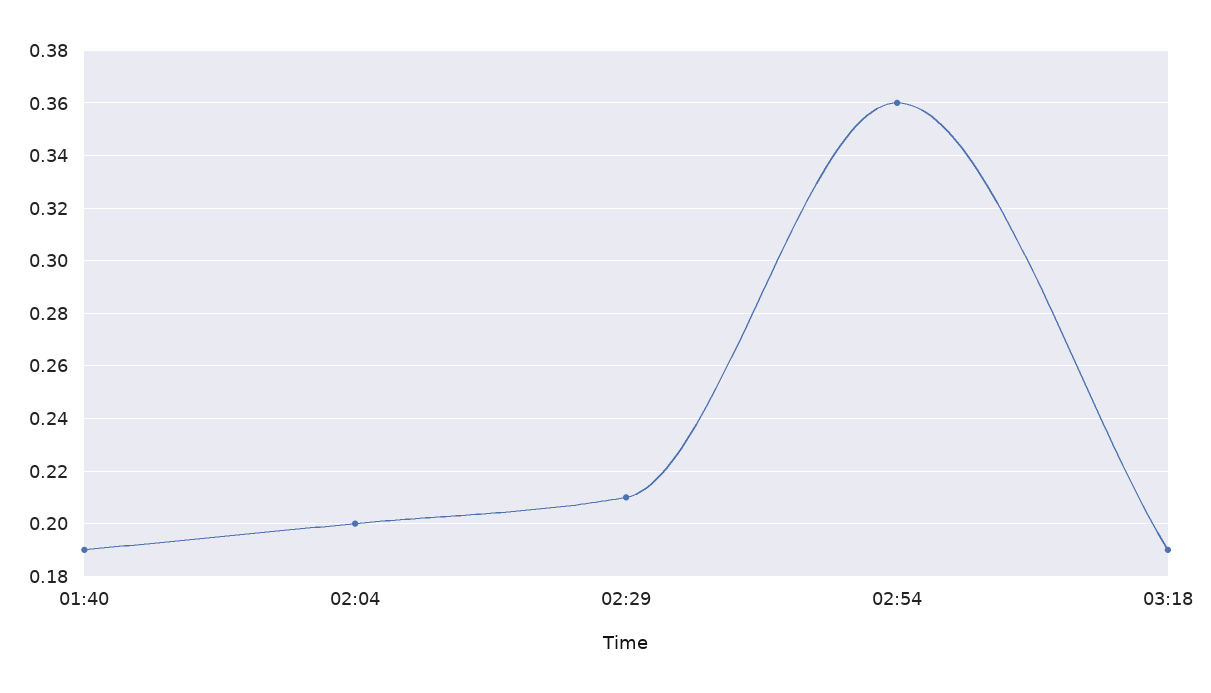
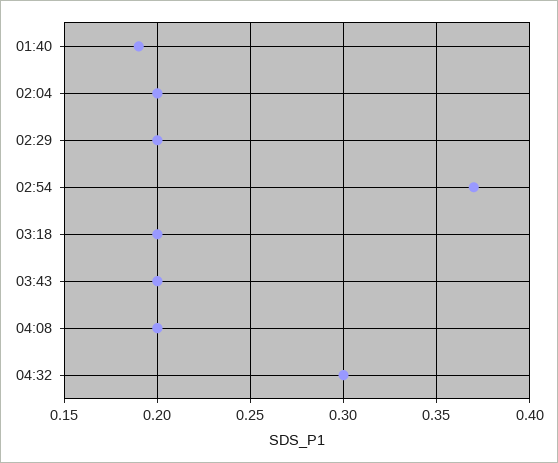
02:29: 0.21 -> 0.2
02:54: 0.36 -> 0.37
03:18: 0.19 -> 0.2
03:43: none -> 0.2
04:08: none -> 0.2
04:32: none -> 0.3

